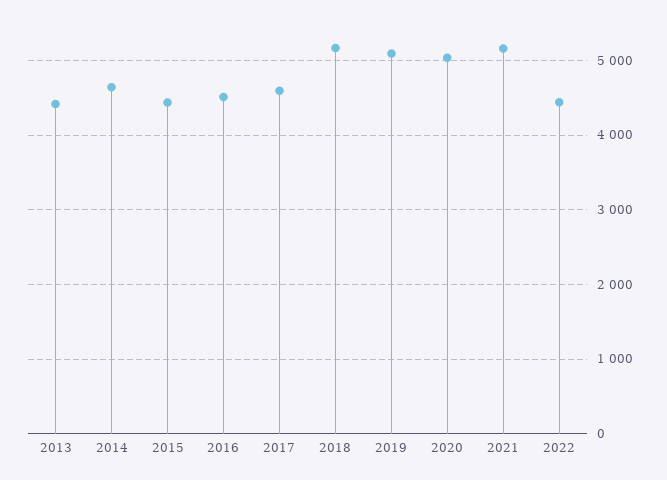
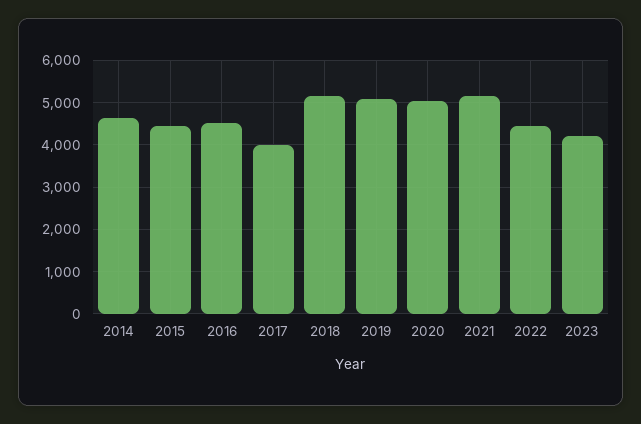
2013: 4400 -> none
2017: 4600 -> 4000
2023: none -> 4200

